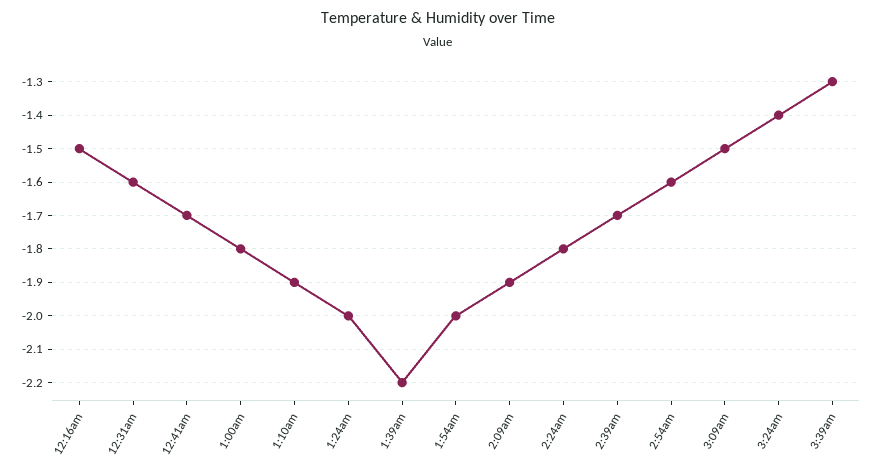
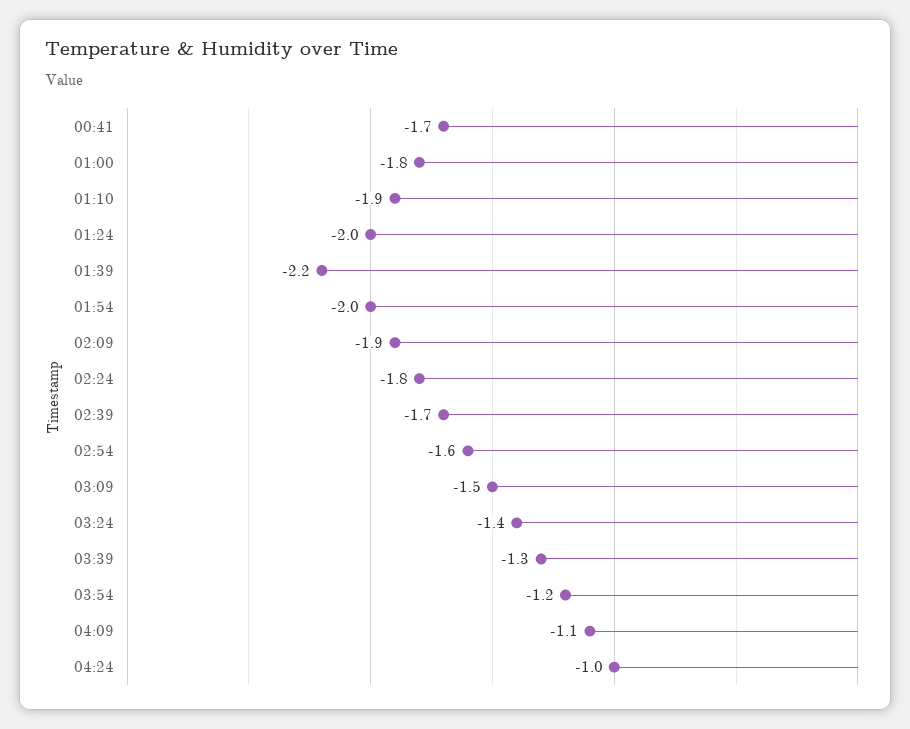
12:16am: -1.5 -> none
12:31am: -1.6 -> none
03:54: none -> -1.2
04:09: none -> -1.1
04:24: none -> -1

